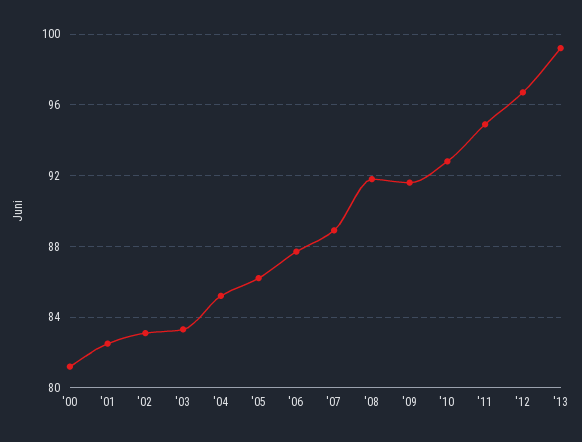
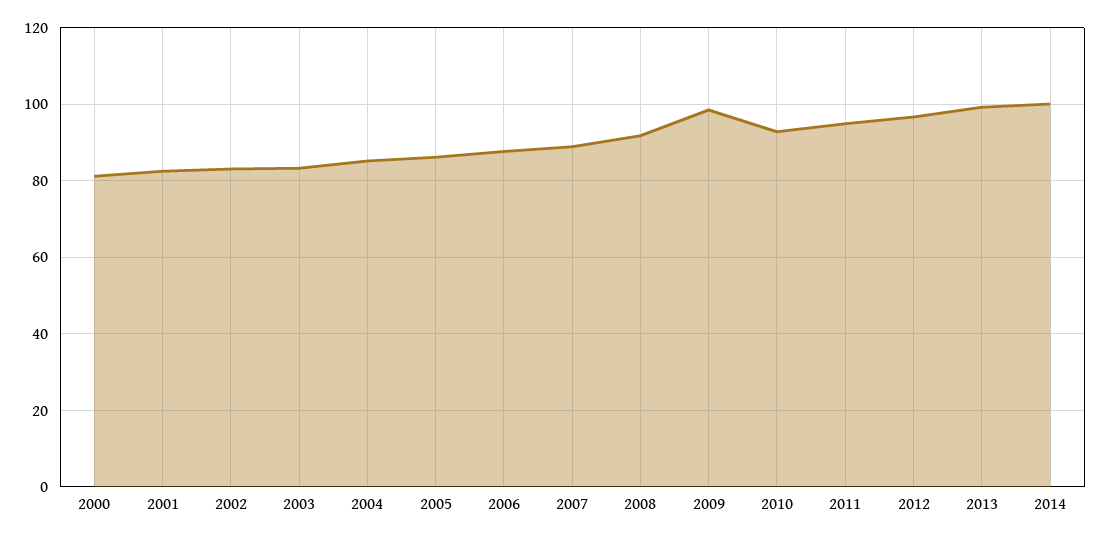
'09: 91.5 -> 98
2014: none -> 100

